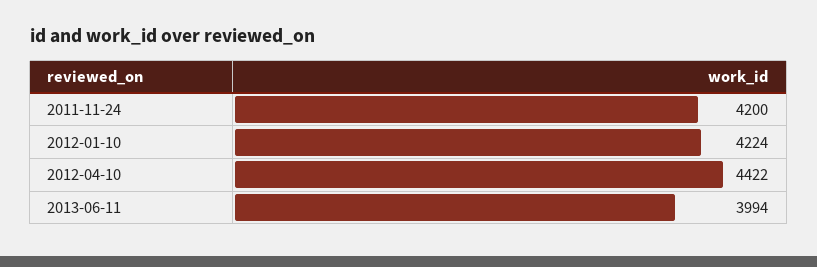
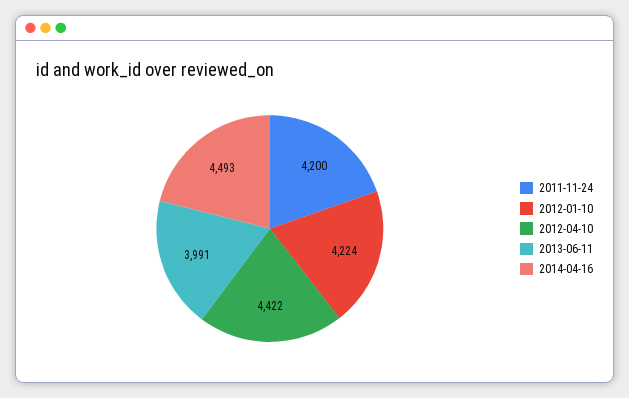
2013-06-11: 3994 -> 3991
2014-04-16: none -> 4493

